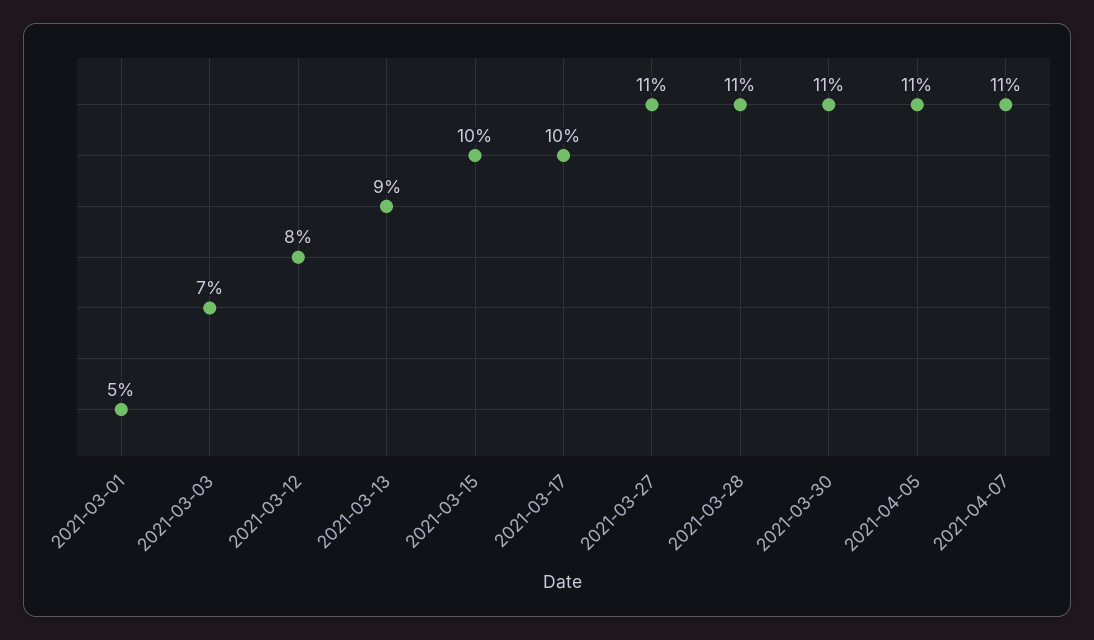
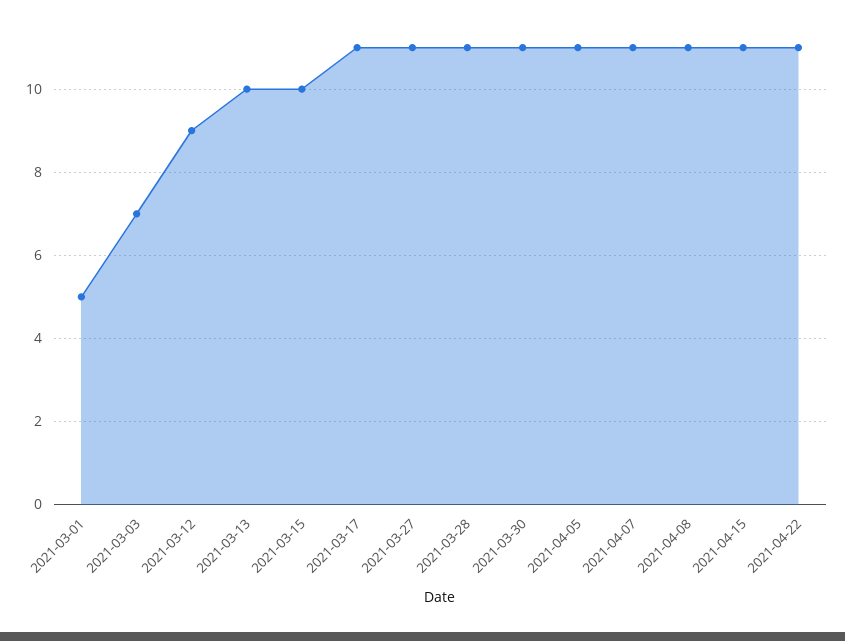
2021-03-12: 8 -> 9
2021-03-13: 9 -> 10
2021-03-17: 10 -> 11
2021-04-08: none -> 11
2021-04-15: none -> 11
2021-04-22: none -> 11

